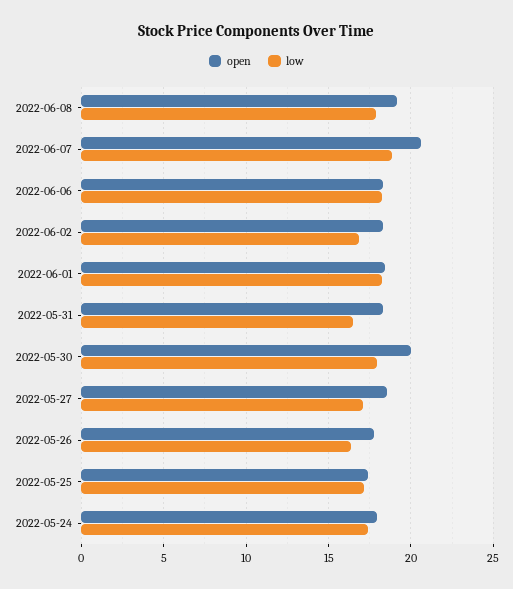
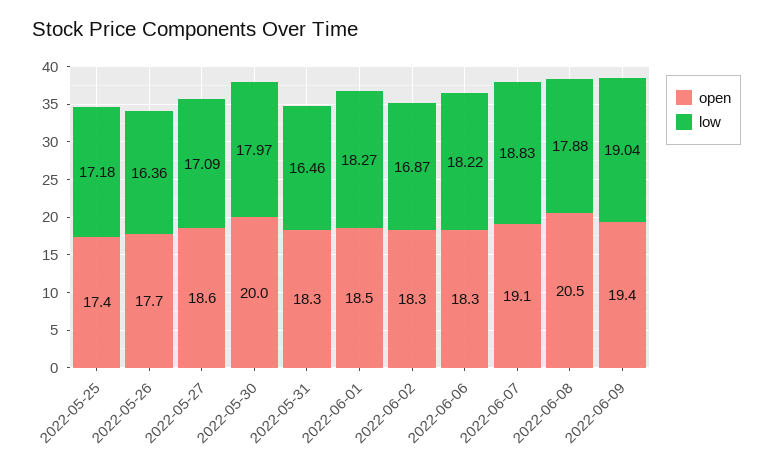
open, 2022-06-08: 19 -> 20.5
open, 2022-06-07: 20.5 -> 19.1
open, 2022-05-24: 18 -> none
low, 2022-05-24: 17.5 -> none
open, 2022-06-09: none -> 19.4
low, 2022-06-09: none -> 19.04

